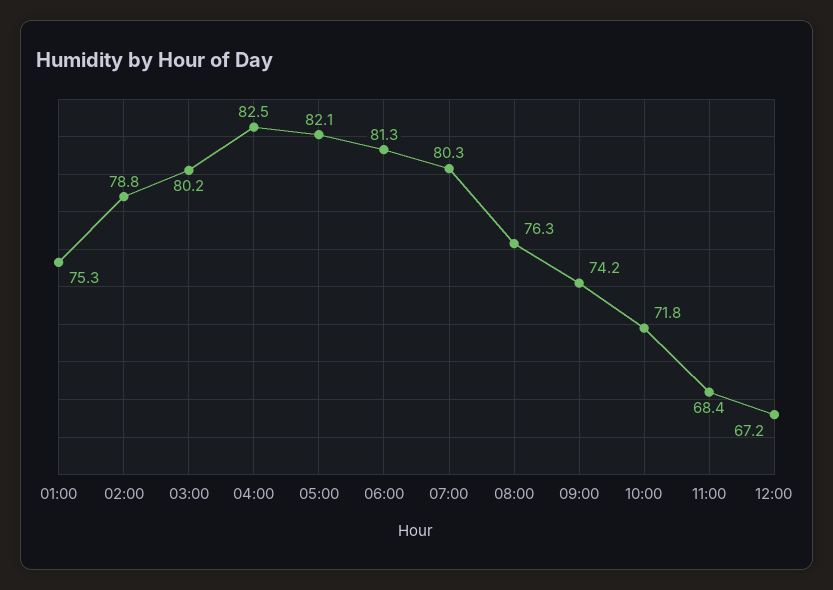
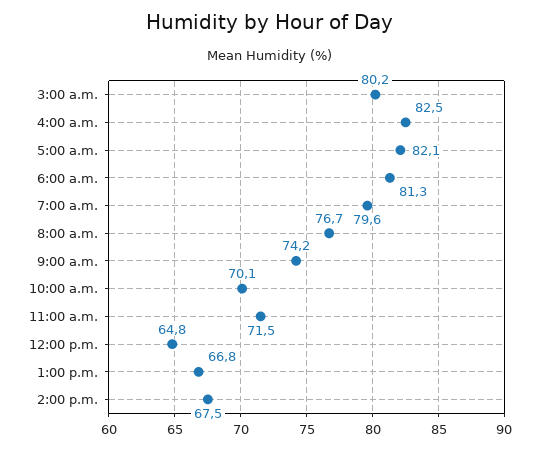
01:00: 75.3 -> none
02:00: 78.8 -> none
07:00: 80.3 -> 79.6
08:00: 76.3 -> 76.7
10:00: 71.8 -> 70.1
11:00: 68.4 -> 71.5
12:00: 67.2 -> 64.8
1:00 p.m.: none -> 66.8
2:00 p.m.: none -> 67.5

